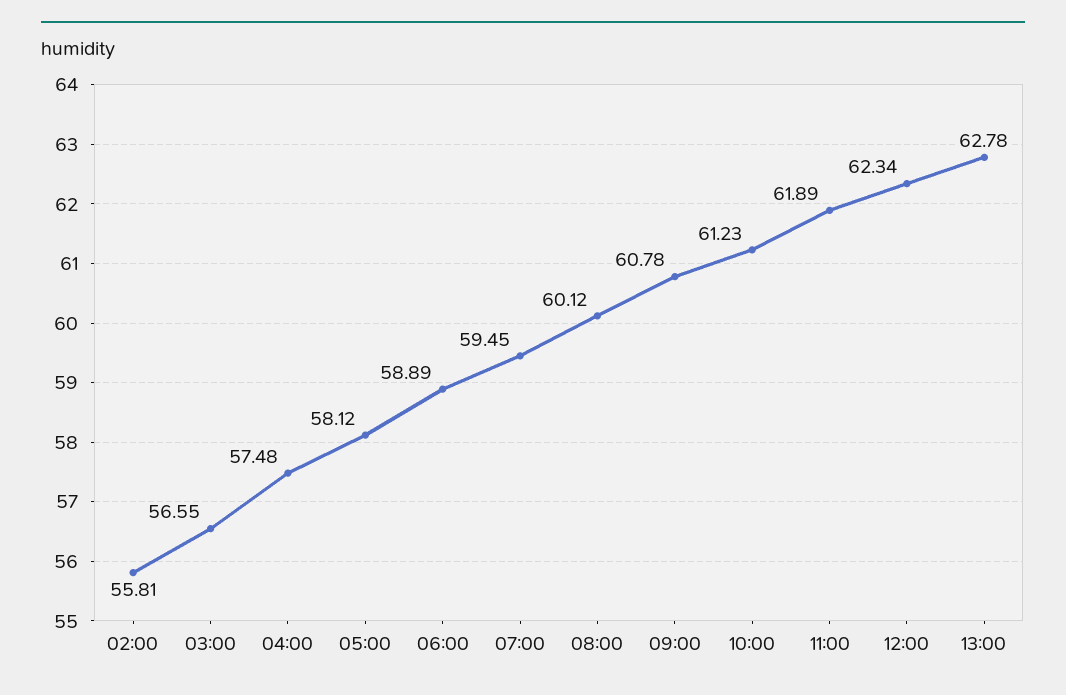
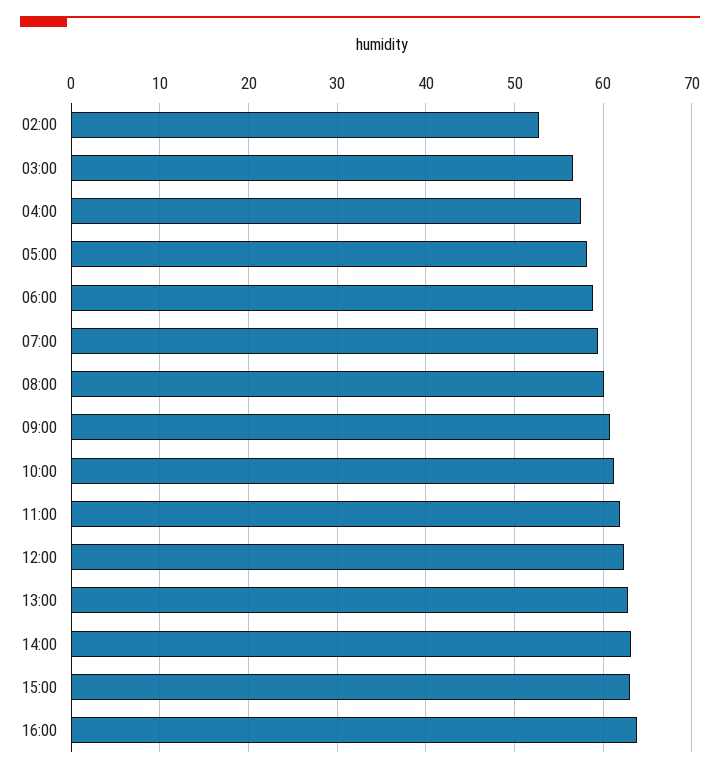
02:00: 55.81 -> 53
14:00: none -> 63
15:00: none -> 63
16:00: none -> 64

